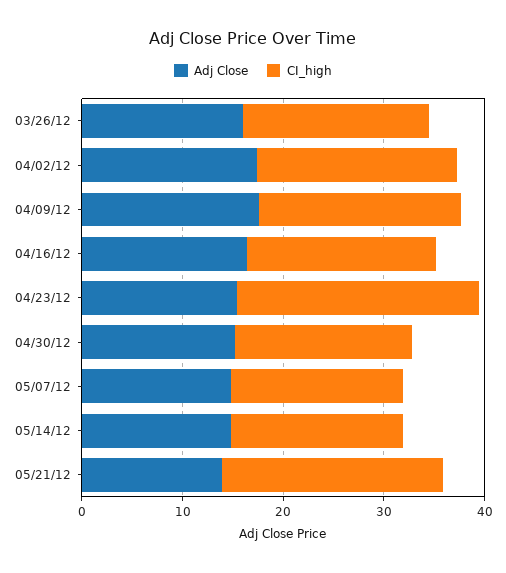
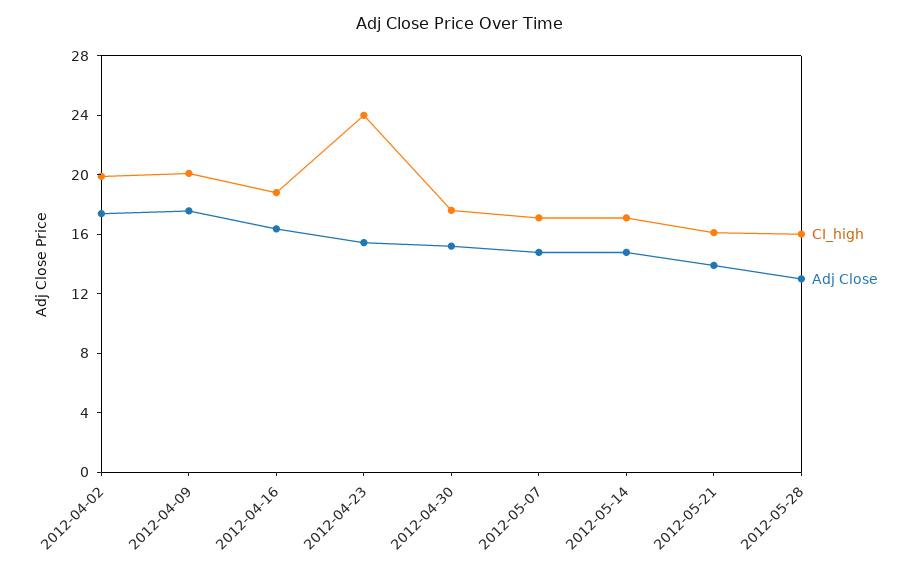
Adj Close, 03/26/12: 16 -> none
CI_high, 03/26/12: 18 -> none
CI_high, 05/21/12: 22 -> 16
CI_high, 2012-05-28: none -> 16
Adj Close, 2012-05-28: none -> 13

